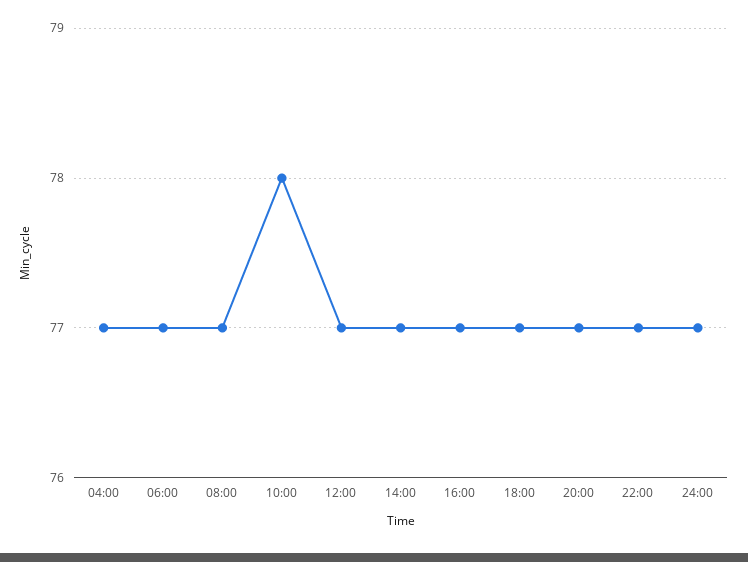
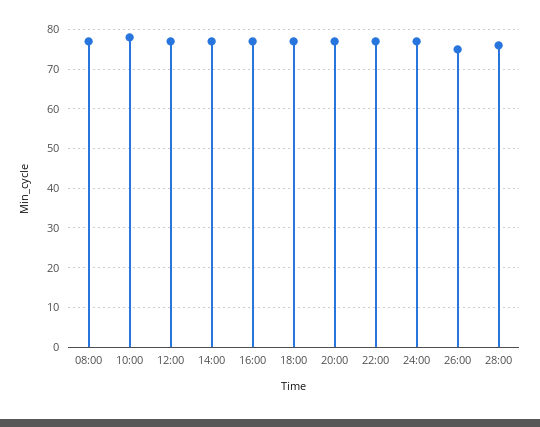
04:00: 77 -> none
06:00: 77 -> none
26:00: none -> 75
28:00: none -> 75

